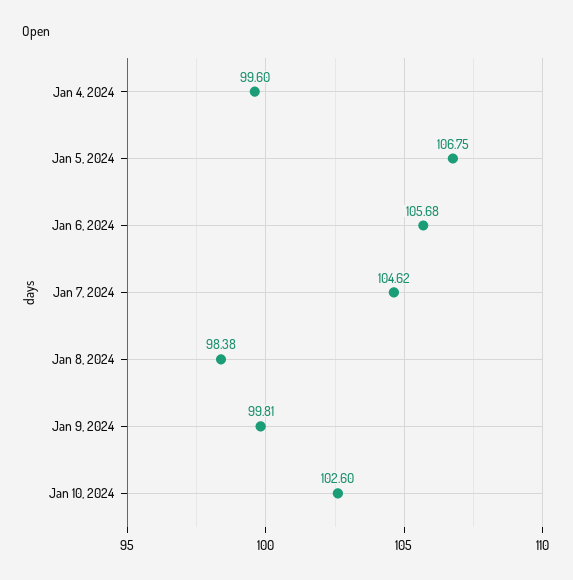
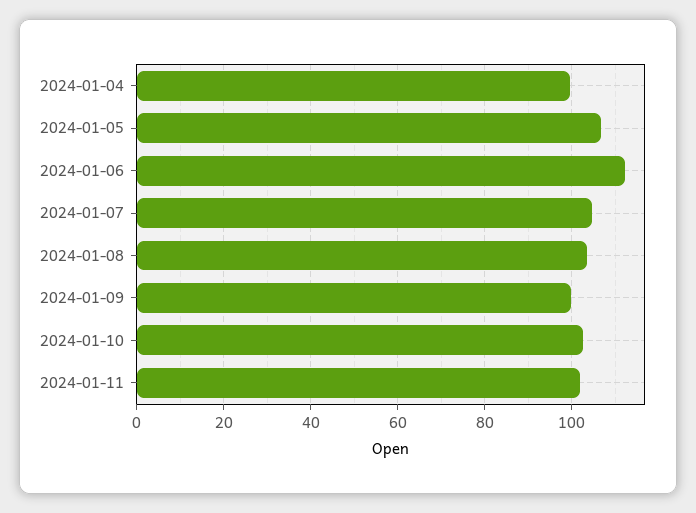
Jan 6, 2024: 105.68 -> 112
Jan 8, 2024: 98.38 -> 104
2024-01-11: none -> 102

